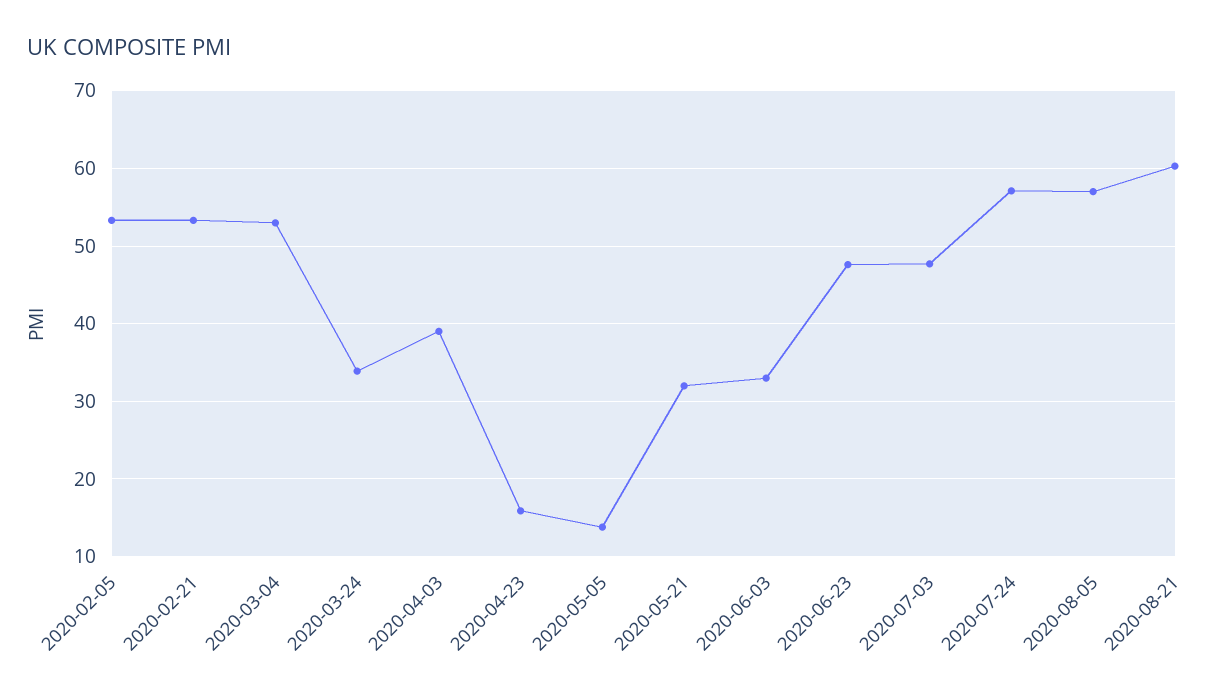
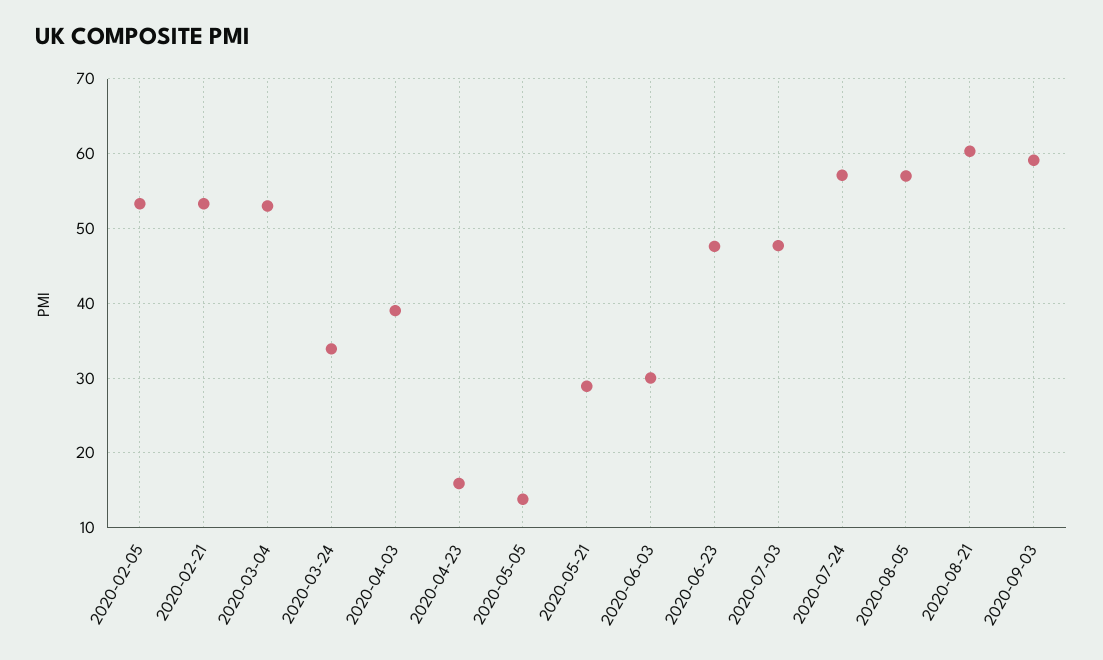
2020-05-21: 32 -> 29
2020-06-03: 33 -> 30
2020-09-03: none -> 59

